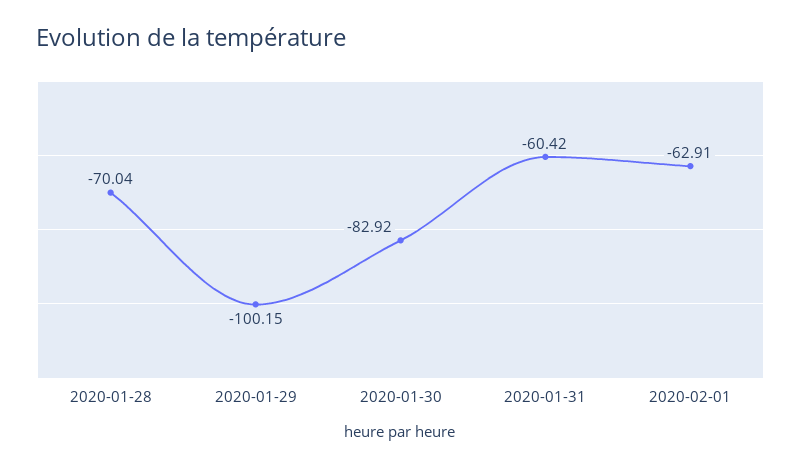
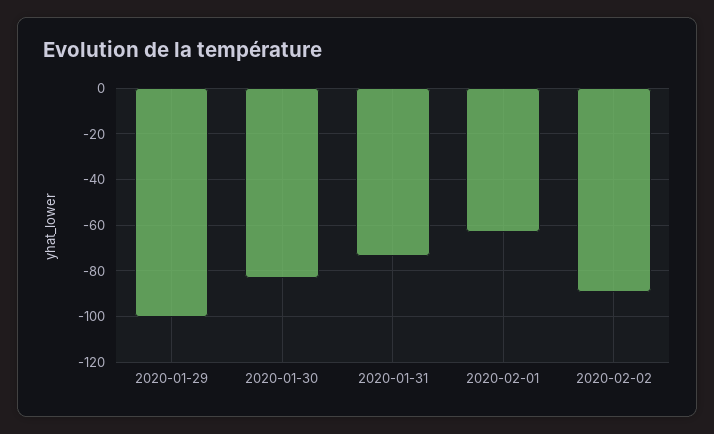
2020-01-28: -70.04 -> none
2020-01-31: -60.42 -> -75
2020-02-02: none -> -90

